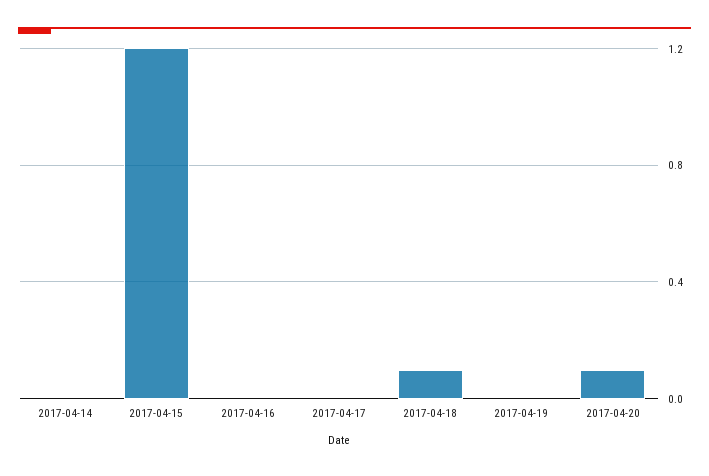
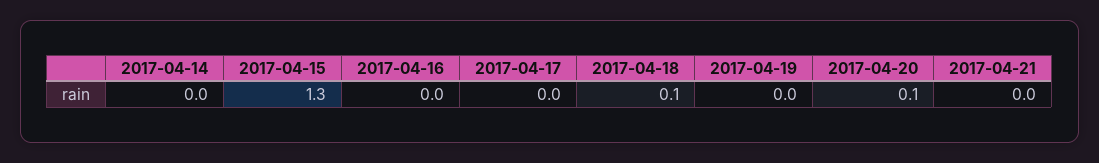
2017-04-15: 1.2 -> 1.3
2017-04-21: none -> 0

